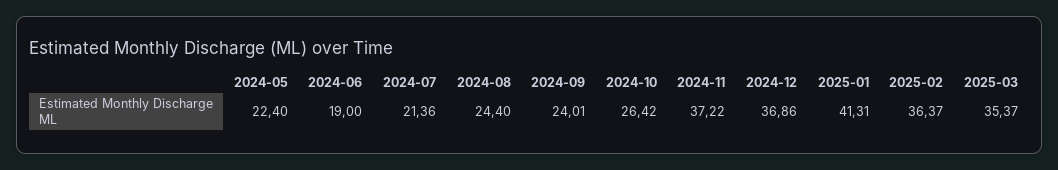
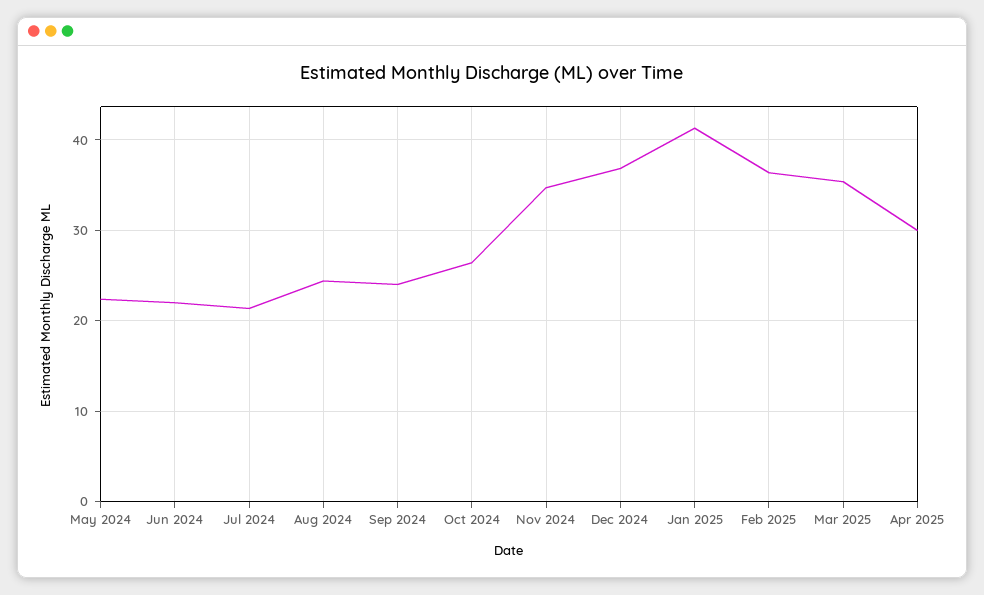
2024-06: 19 -> 22
2024-11: 37.22 -> 35
Apr 2025: none -> 30

